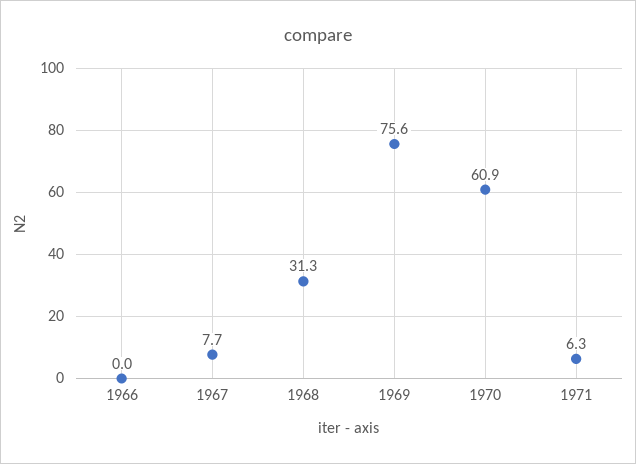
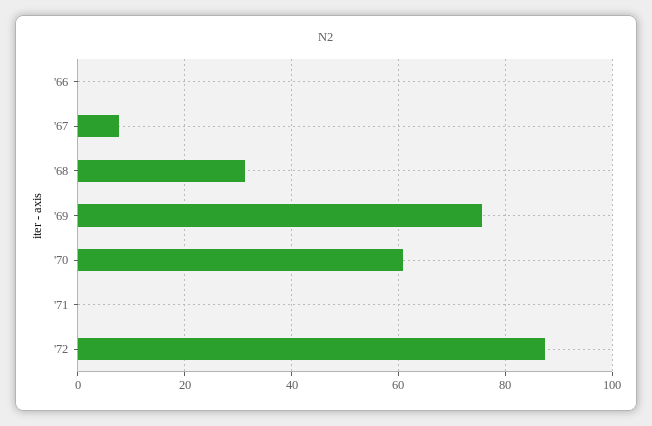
1971: 6.3 -> 0
'72: none -> 88

